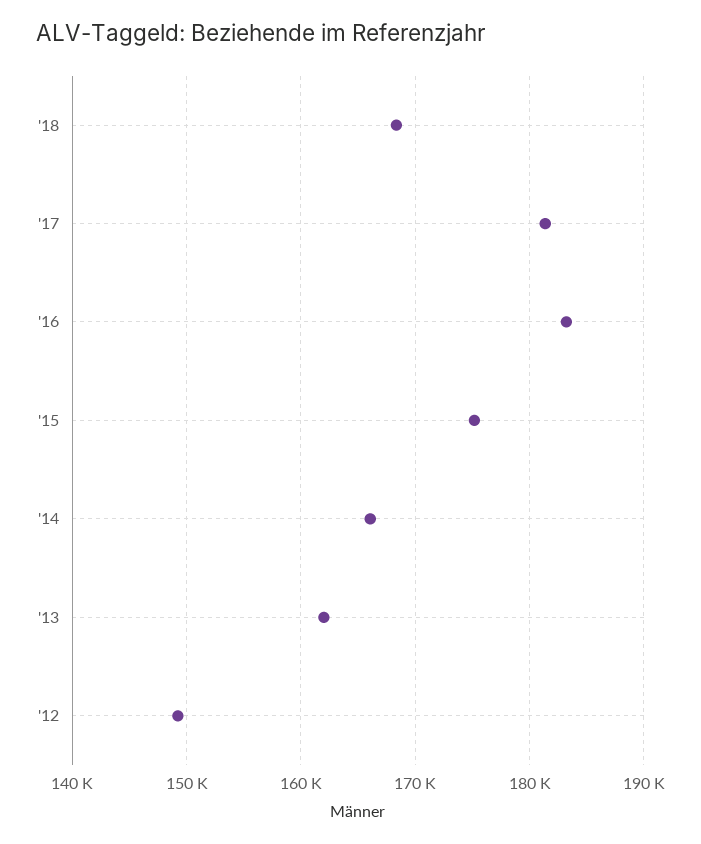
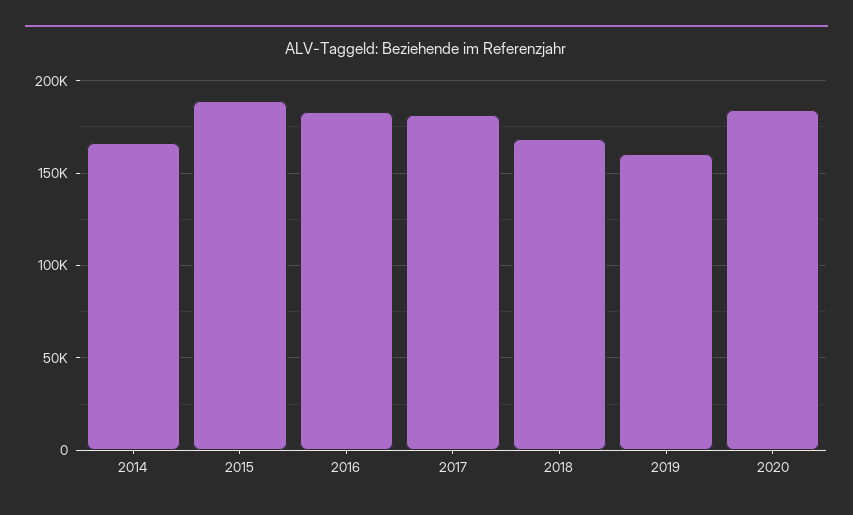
'15: 175000 -> 190000
'13: 162000 -> none
'12: 149000 -> none
2019: none -> 160000
2020: none -> 185000

